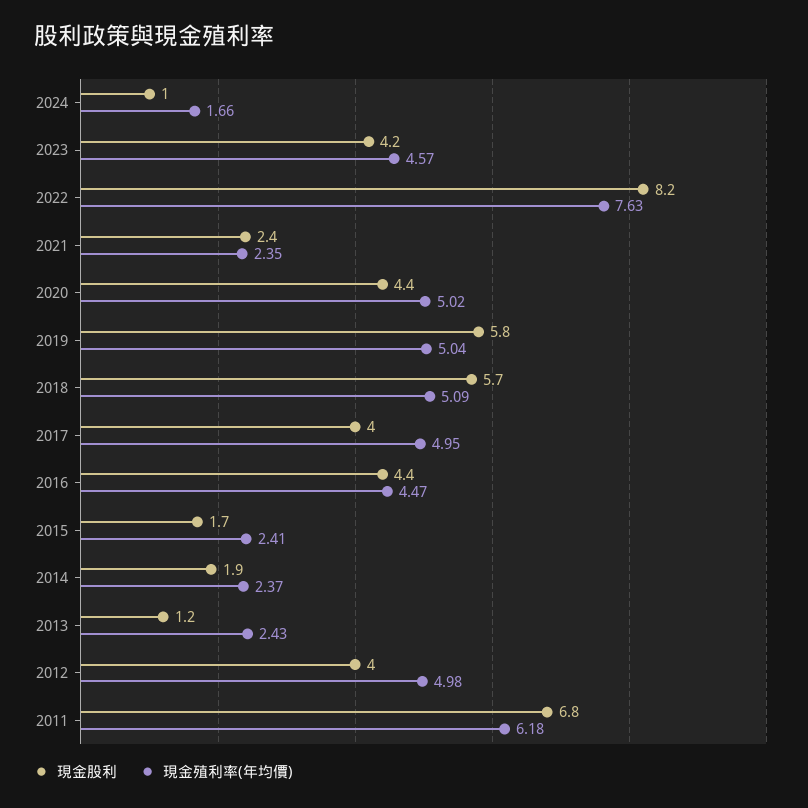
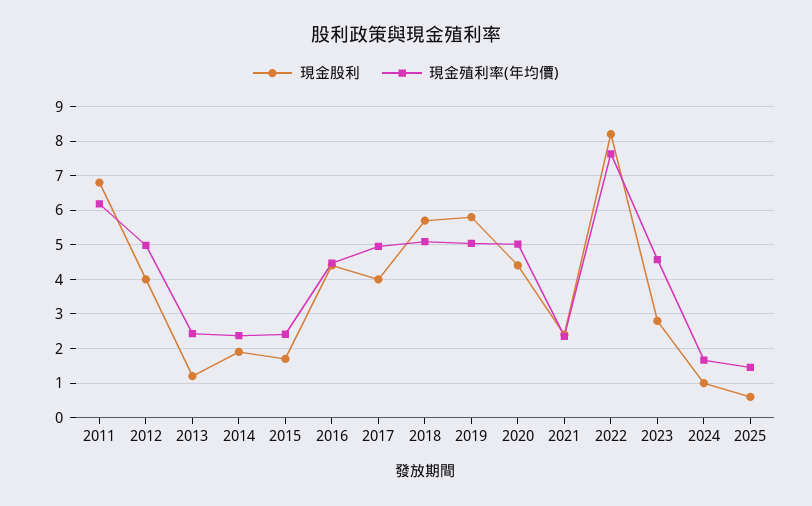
現金股利, 2023: 4.2 -> 2.8
現金股利, 2025: none -> 0.6
現金殖利率(年均價), 2025: none -> 1.4

